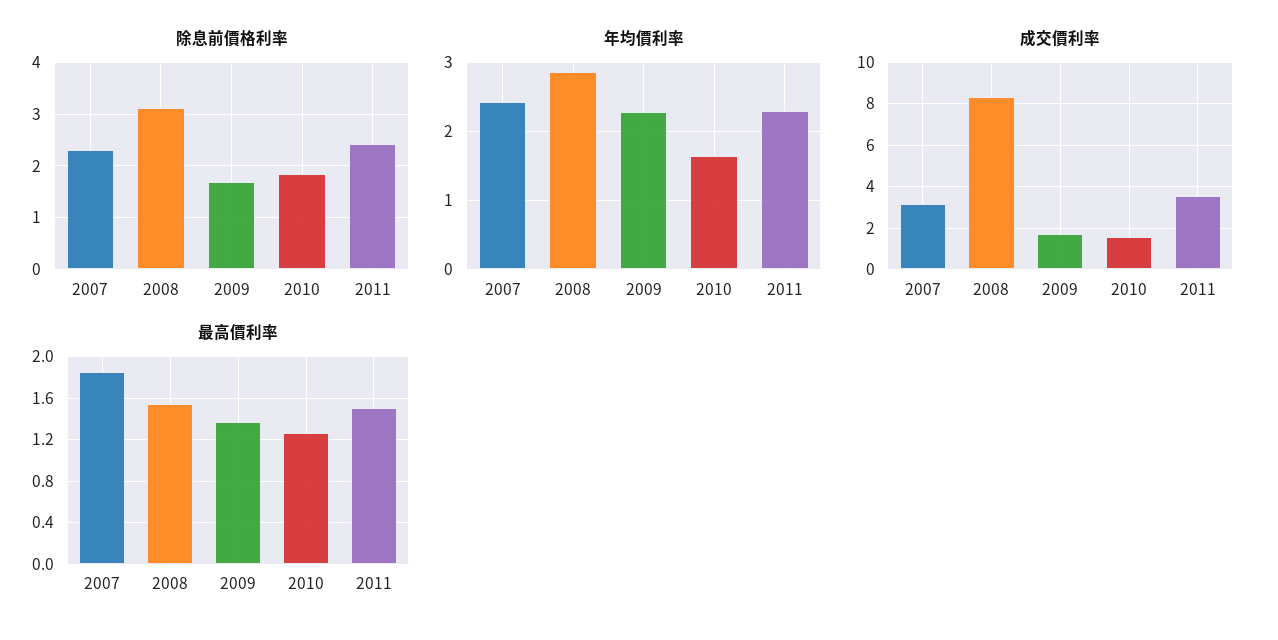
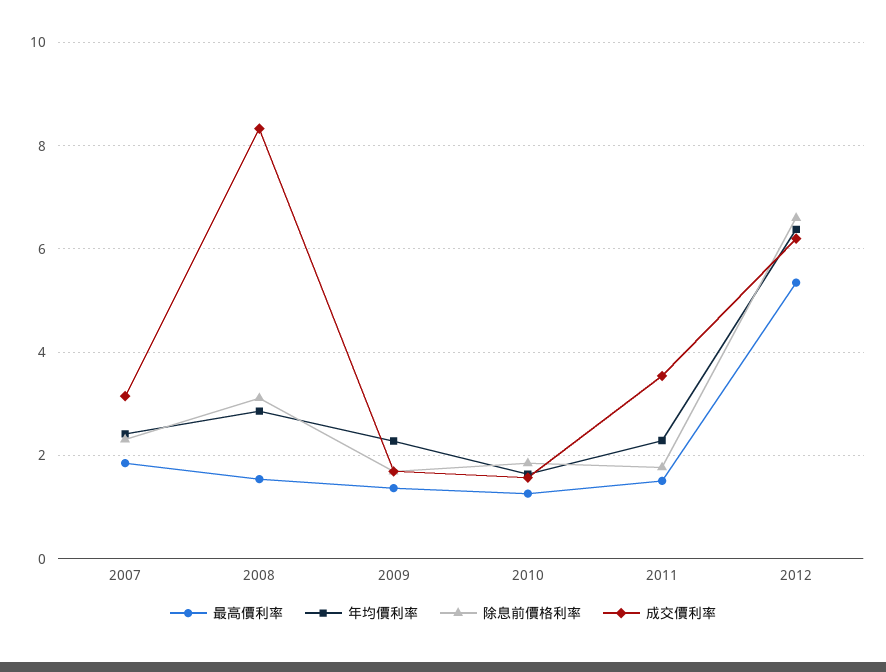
除息前價格利率, 2011: 2.4 -> 1.8
最高價利率, 2012: none -> 5.4
年均價利率, 2012: none -> 6.4
除息前價格利率, 2012: none -> 6.6
成交價利率, 2012: none -> 6.2

